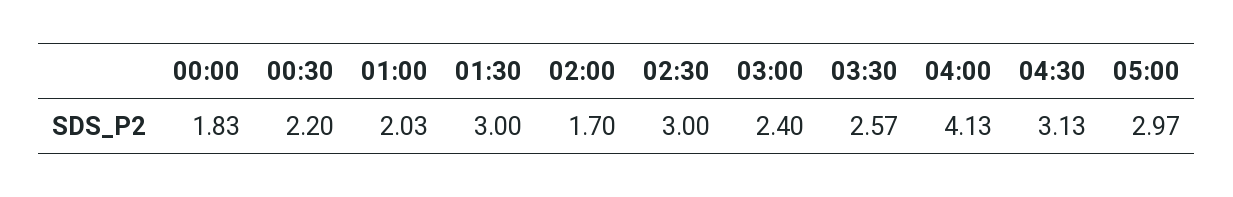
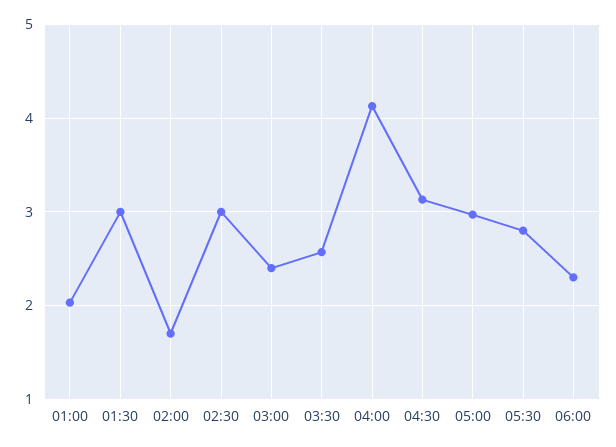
00:00: 1.83 -> none
00:30: 2.2 -> none
05:30: none -> 2.8
06:00: none -> 2.3

